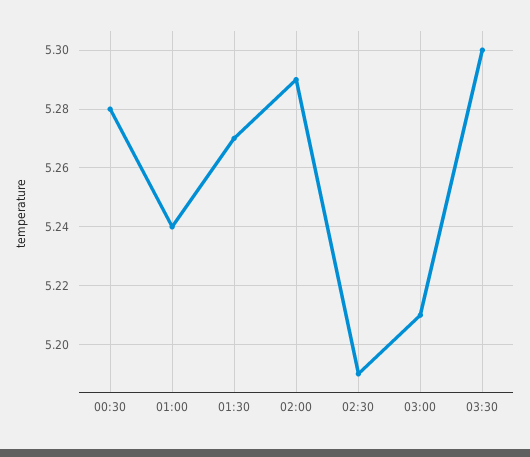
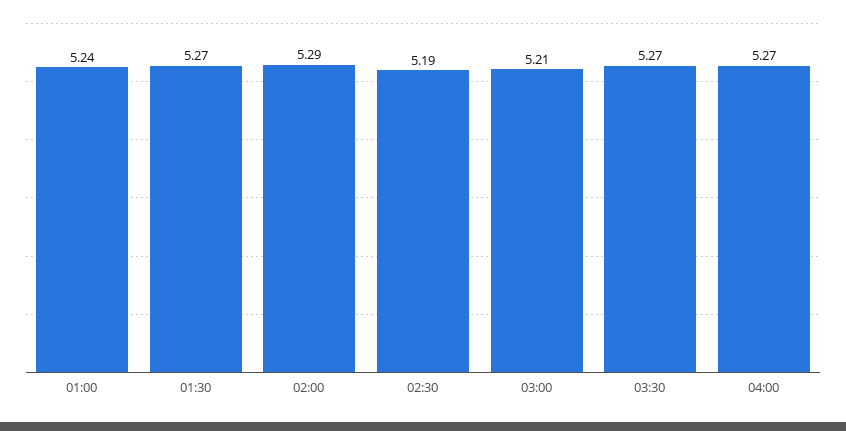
00:30: 5.28 -> none
03:30: 5.3 -> 5.27
04:00: none -> 5.27

